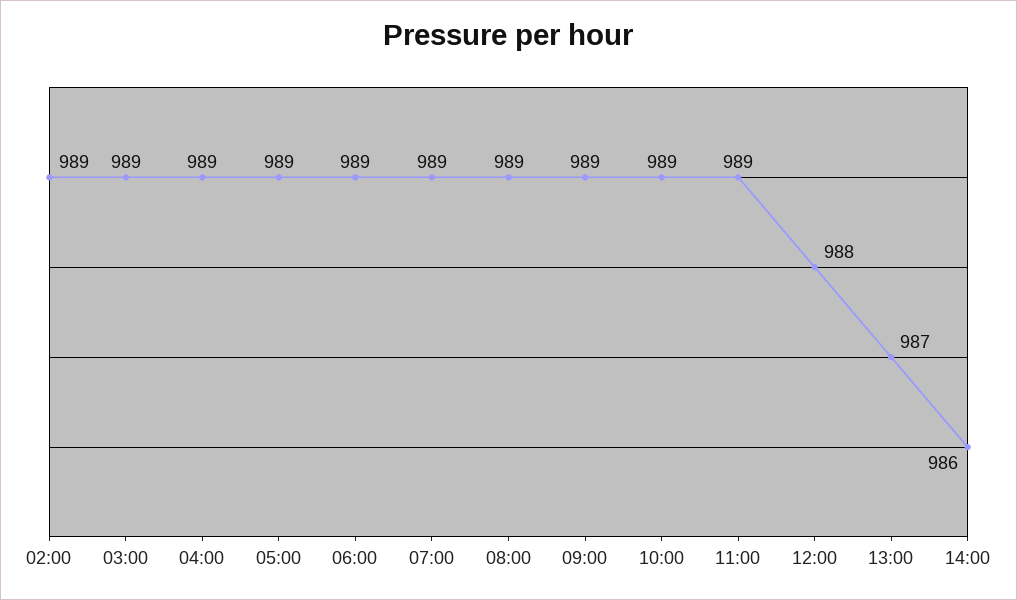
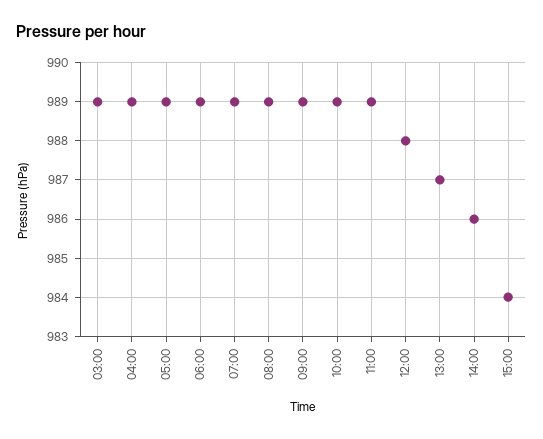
02:00: 989 -> none
15:00: none -> 984

